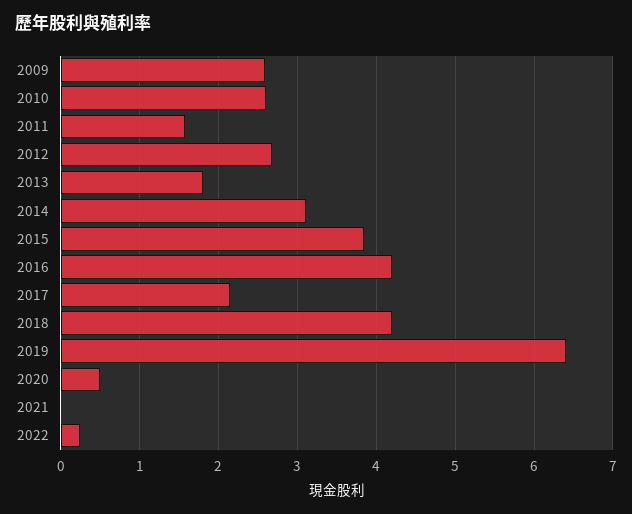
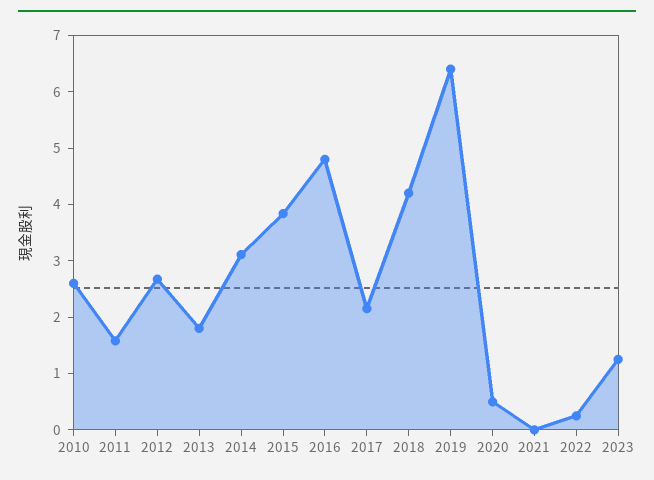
2009: 2.6 -> none
2016: 4.2 -> 4.8
2023: none -> 1.2

